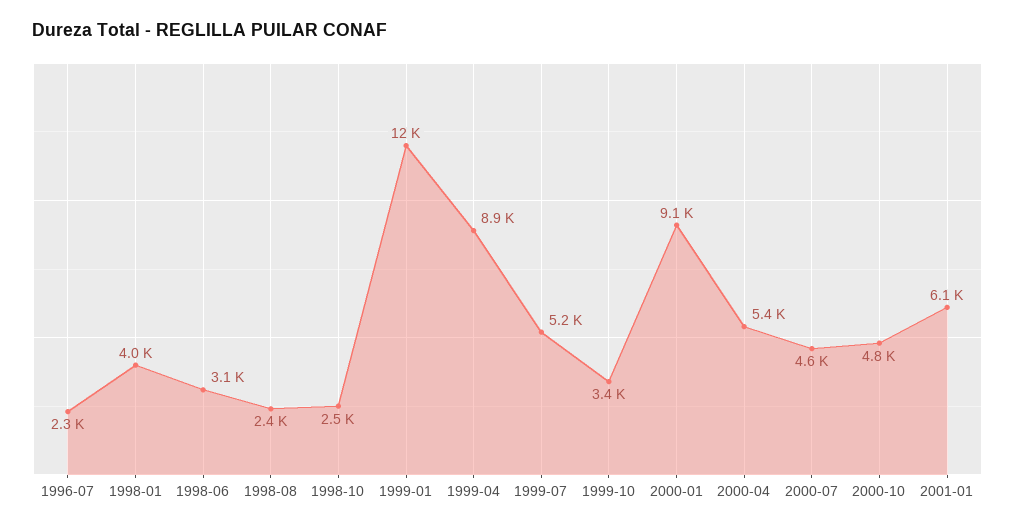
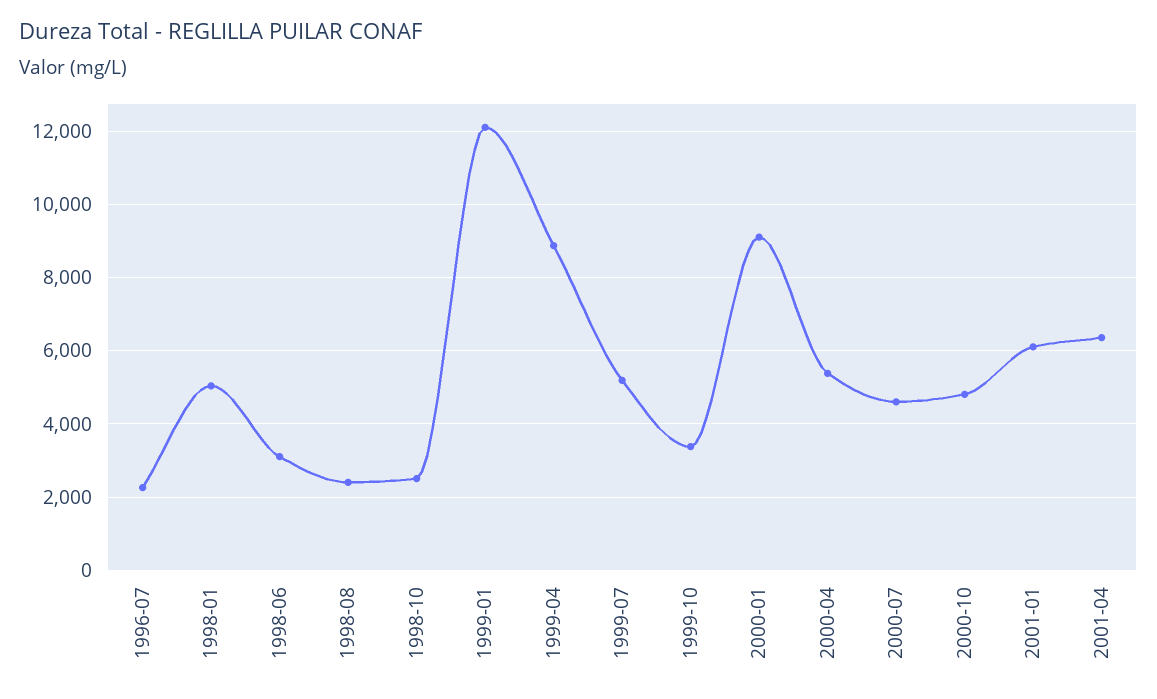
1998-01: 4000 -> 5000
2001-04: none -> 6400

